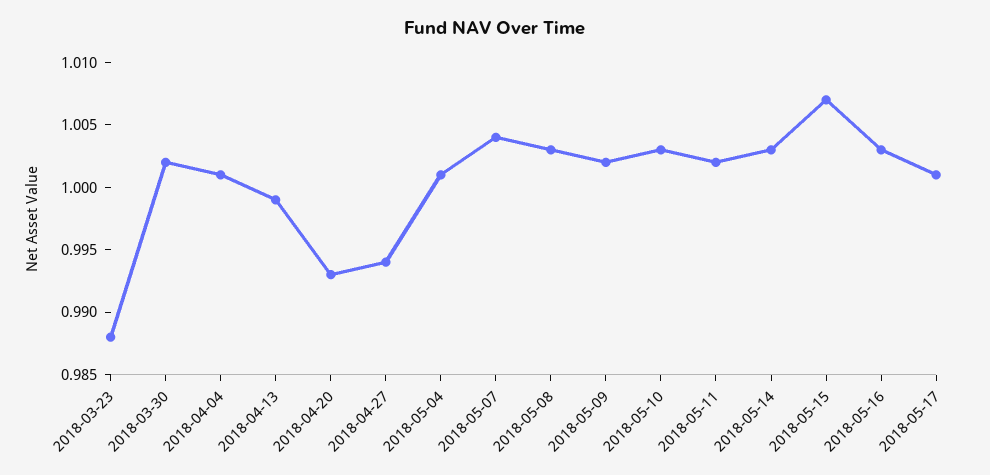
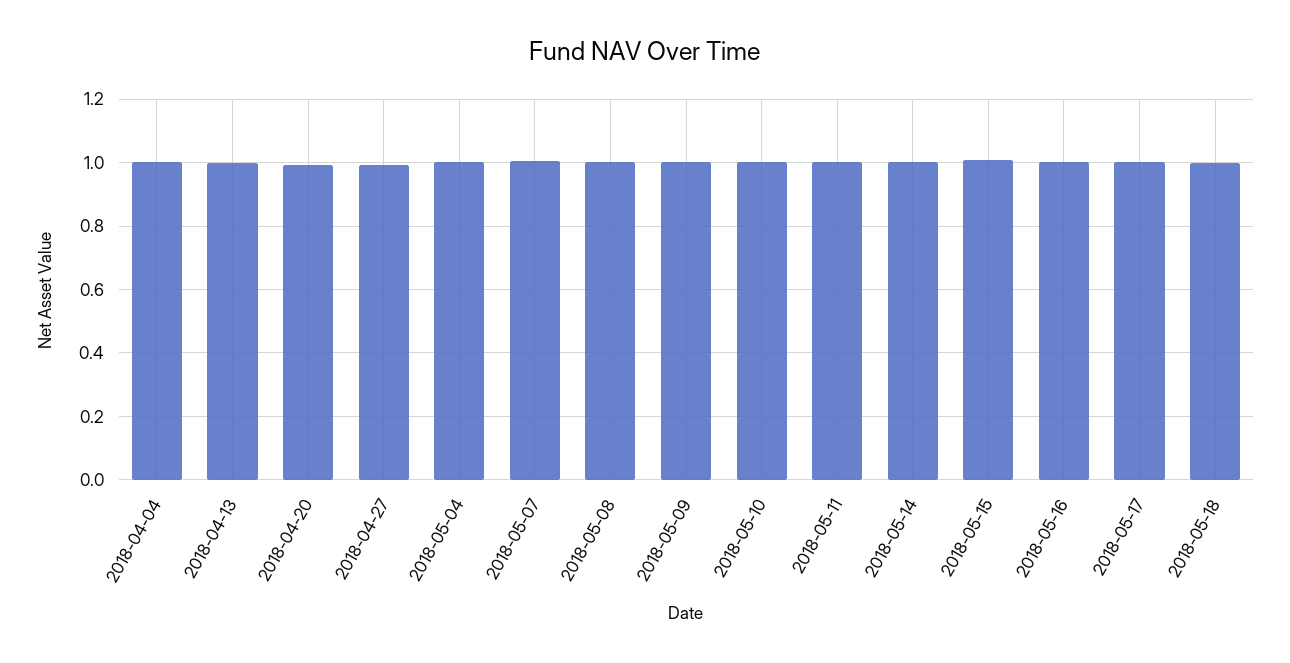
2018-03-23: 0.988 -> none
2018-03-30: 1.002 -> none
2018-05-18: none -> 1

